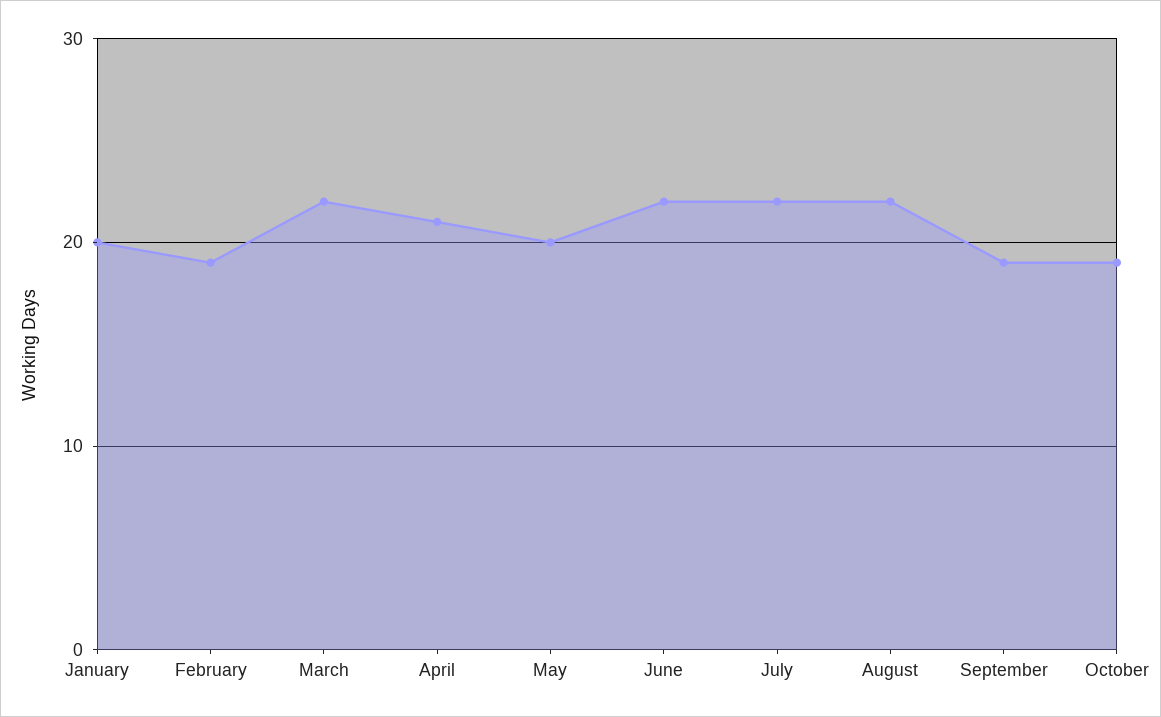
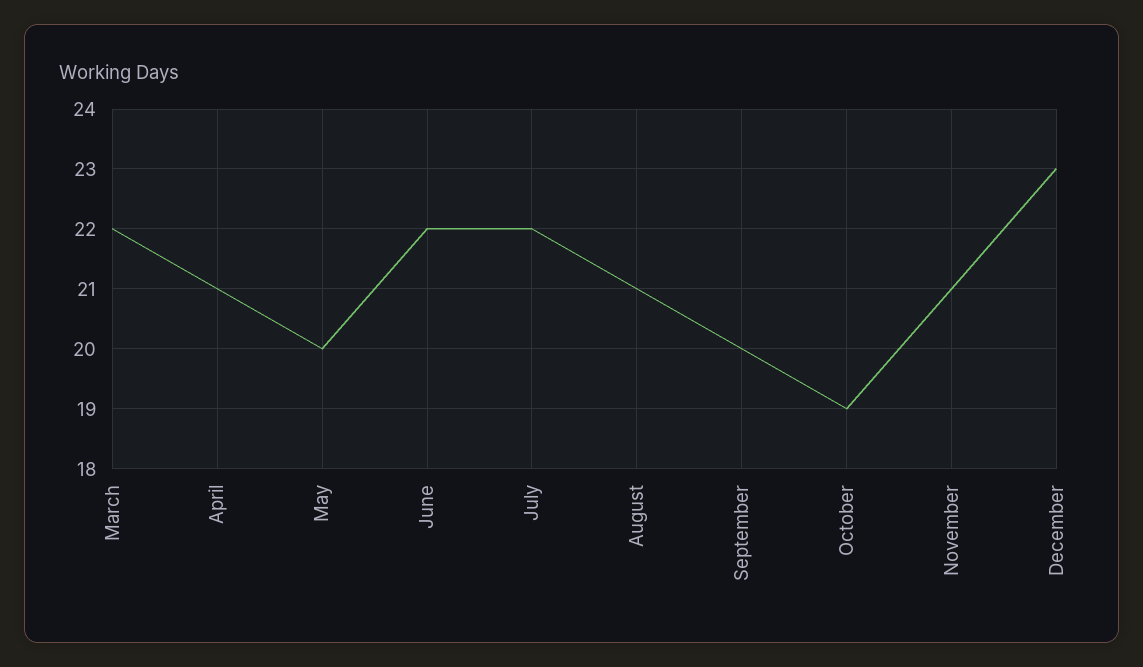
January: 20 -> none
February: 19 -> none
August: 22 -> 21
September: 19 -> 20
November: none -> 21
December: none -> 23

